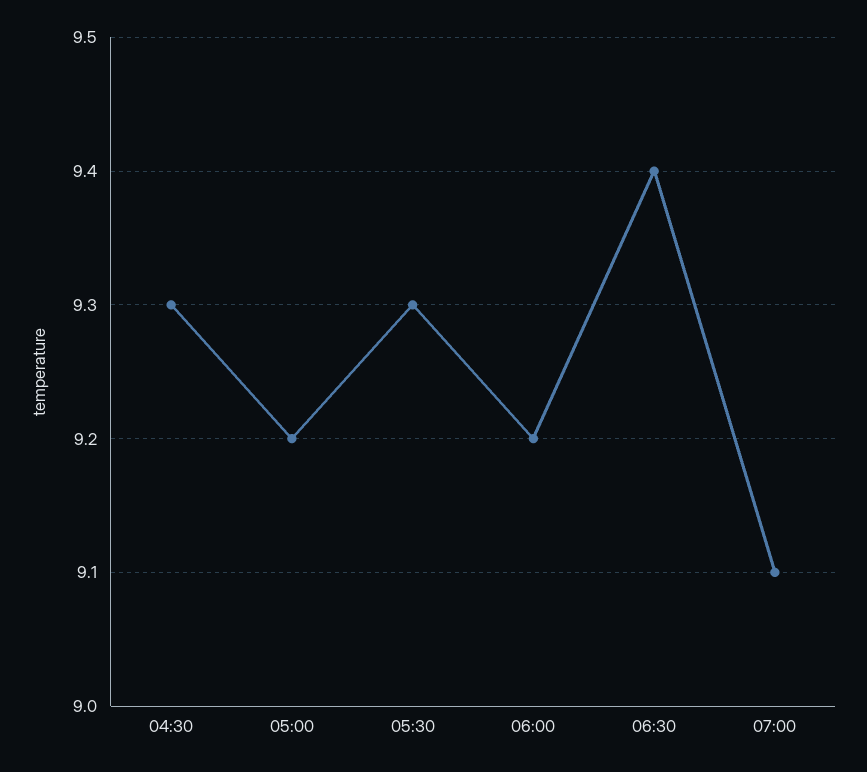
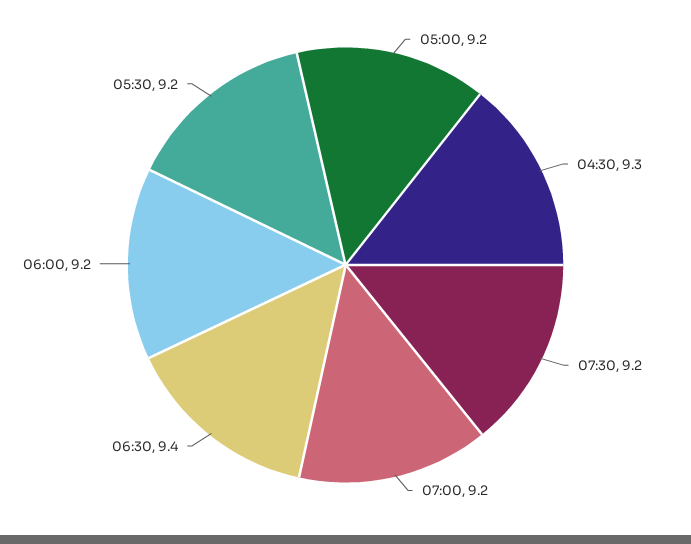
05:30: 9.3 -> 9.2
07:00: 9.1 -> 9.2
07:30: none -> 9.2

